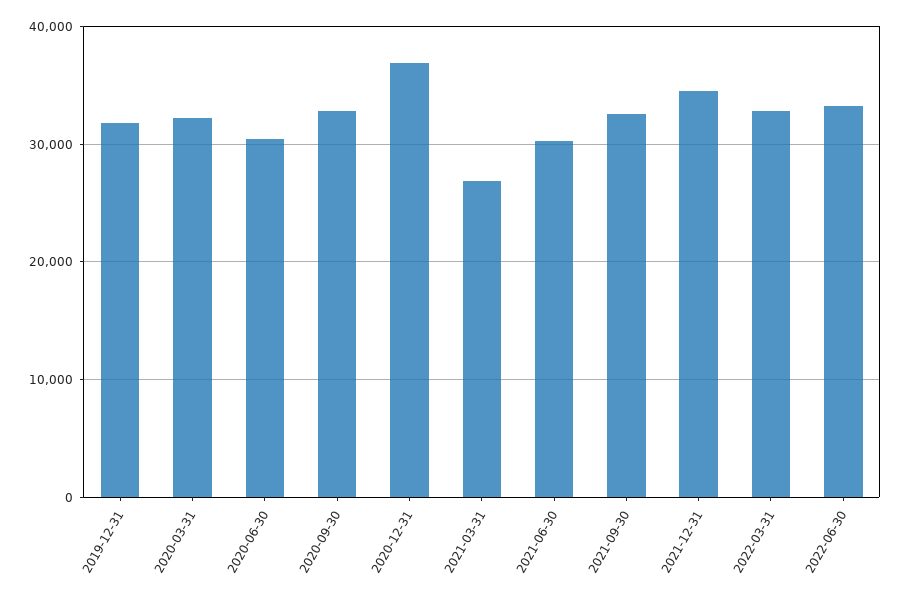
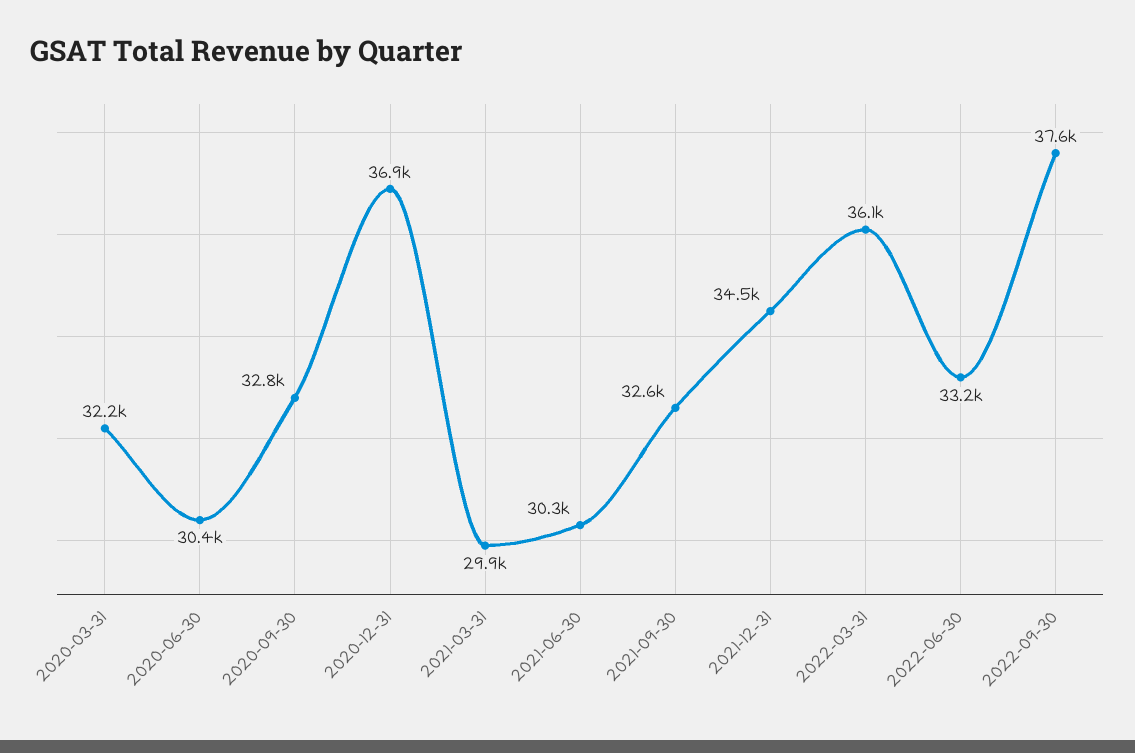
2019-12-31: 32000 -> none
2021-03-31: 27000 -> 29900
2022-03-31: 33000 -> 36100
2022-09-30: none -> 37600

